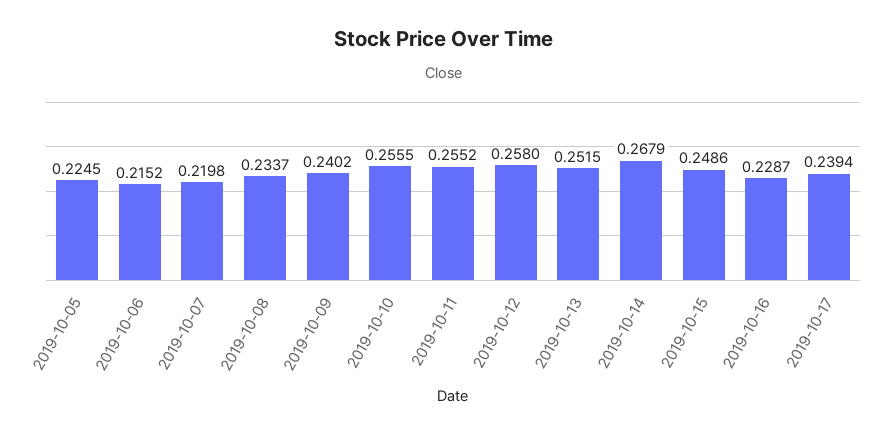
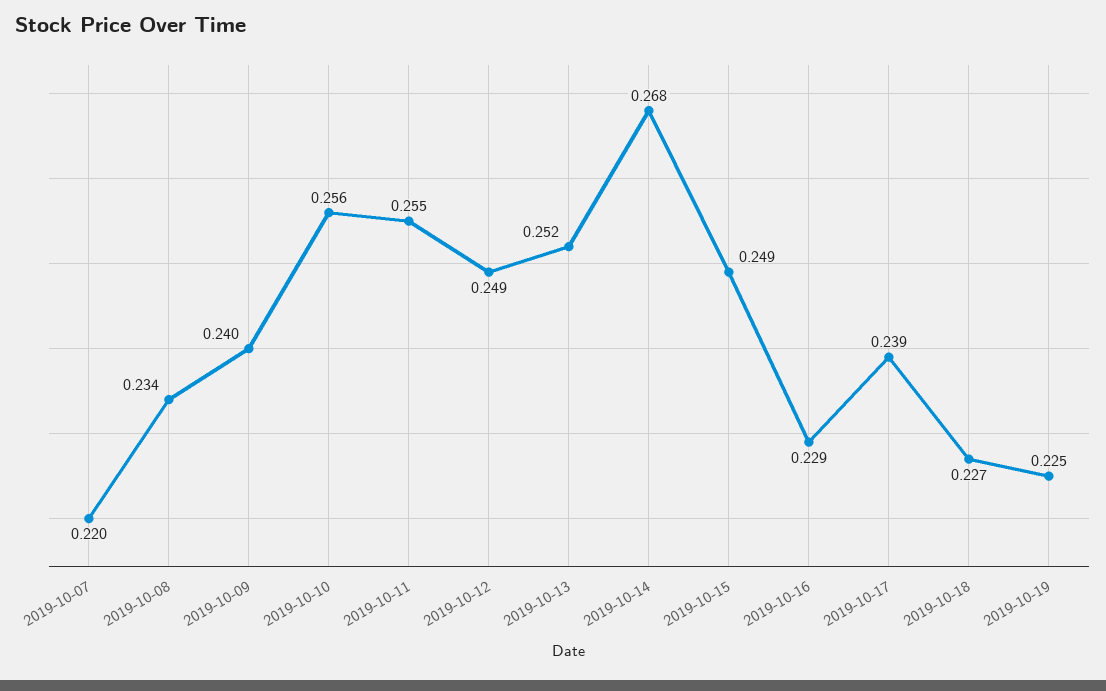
2019-10-05: 0.2245 -> none
2019-10-06: 0.2152 -> none
2019-10-12: 0.258 -> 0.249
2019-10-18: none -> 0.227
2019-10-19: none -> 0.225

